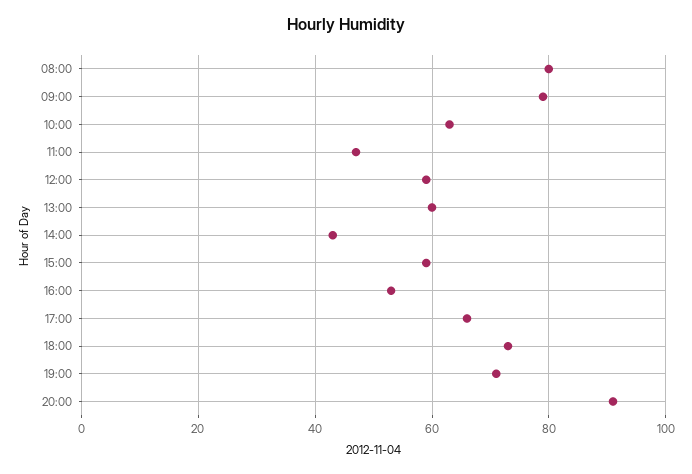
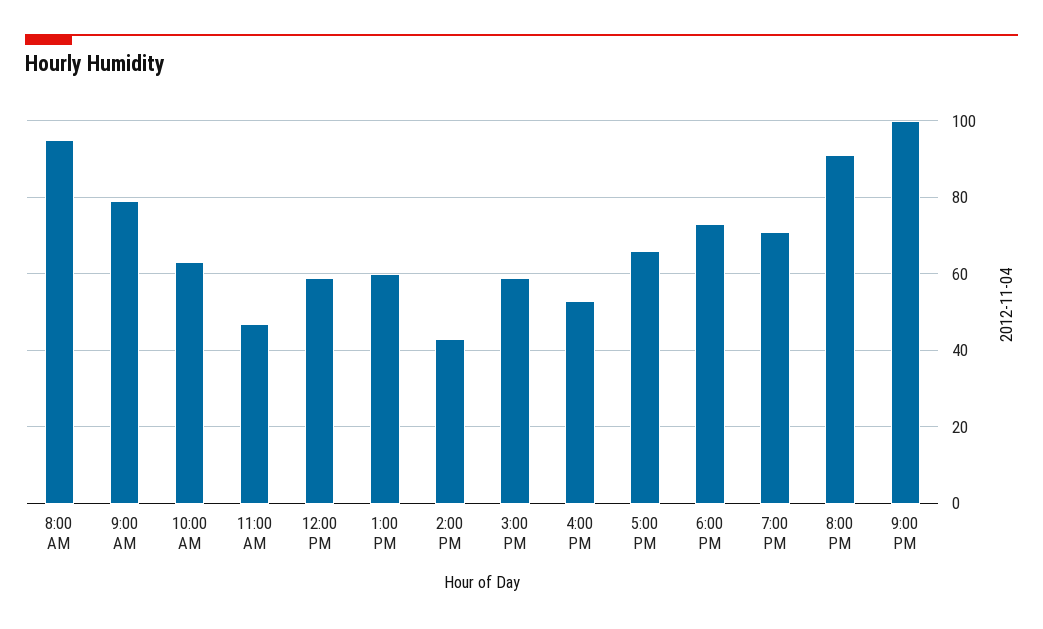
08:00: 80 -> 95
9:00 PM: none -> 100

